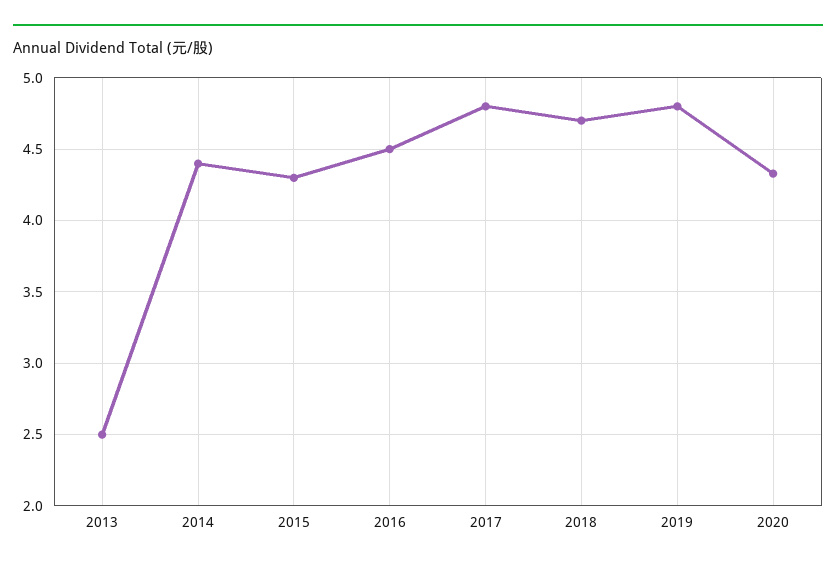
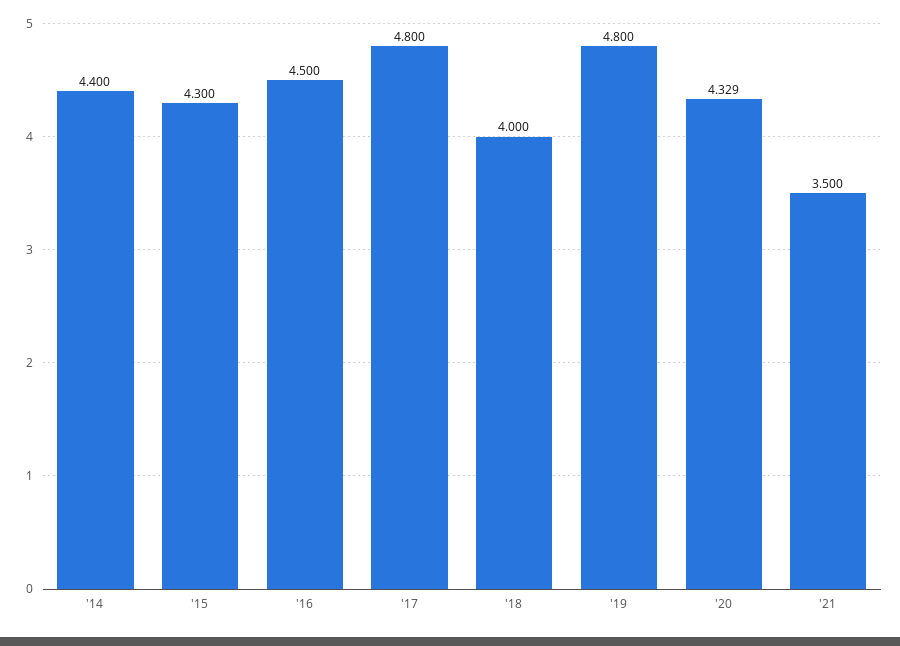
2013: 2.5 -> none
2018: 4.7 -> 4
'21: none -> 3.5

